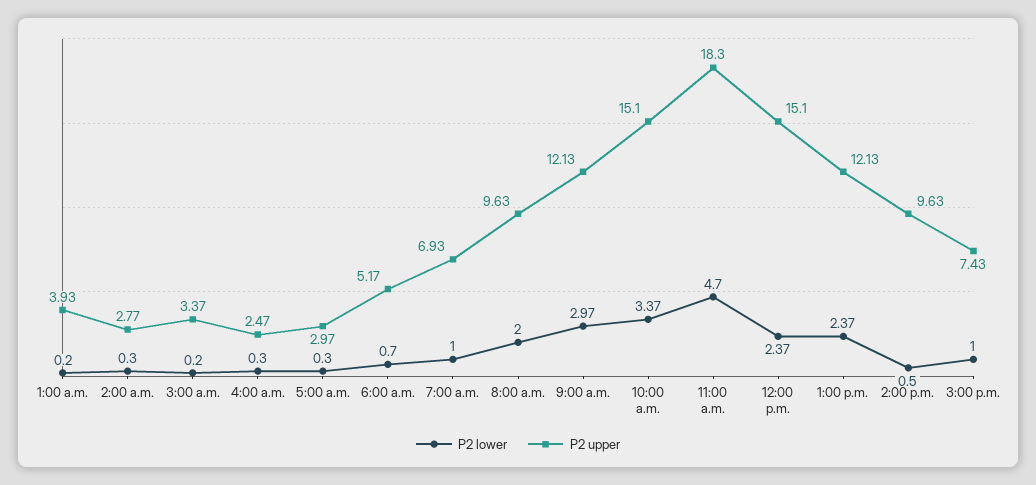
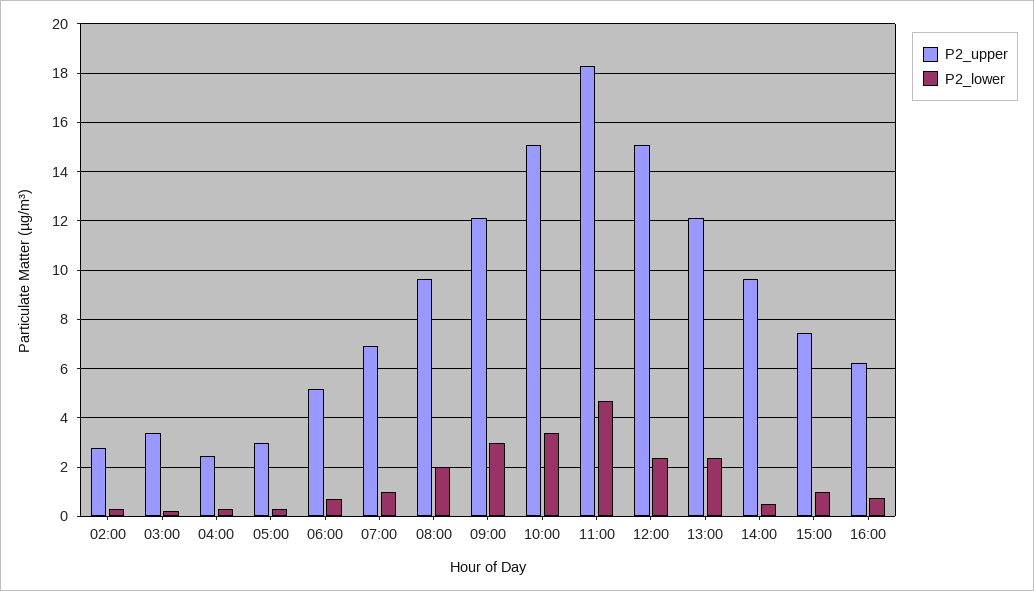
P2 lower, 1:00 a.m.: 0.2 -> none
P2 upper, 1:00 a.m.: 3.93 -> none
P2 upper, 16:00: none -> 6.25
P2 lower, 16:00: none -> 0.75

